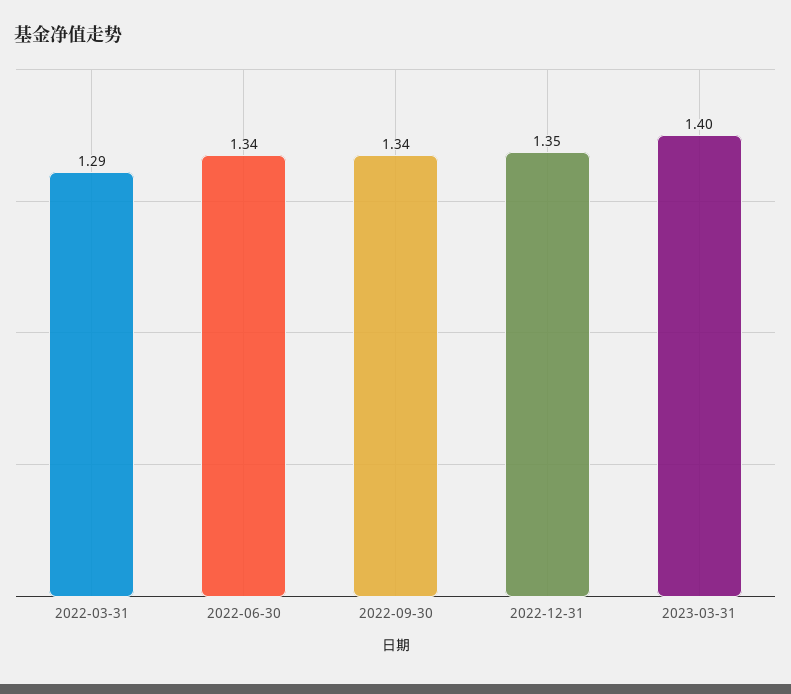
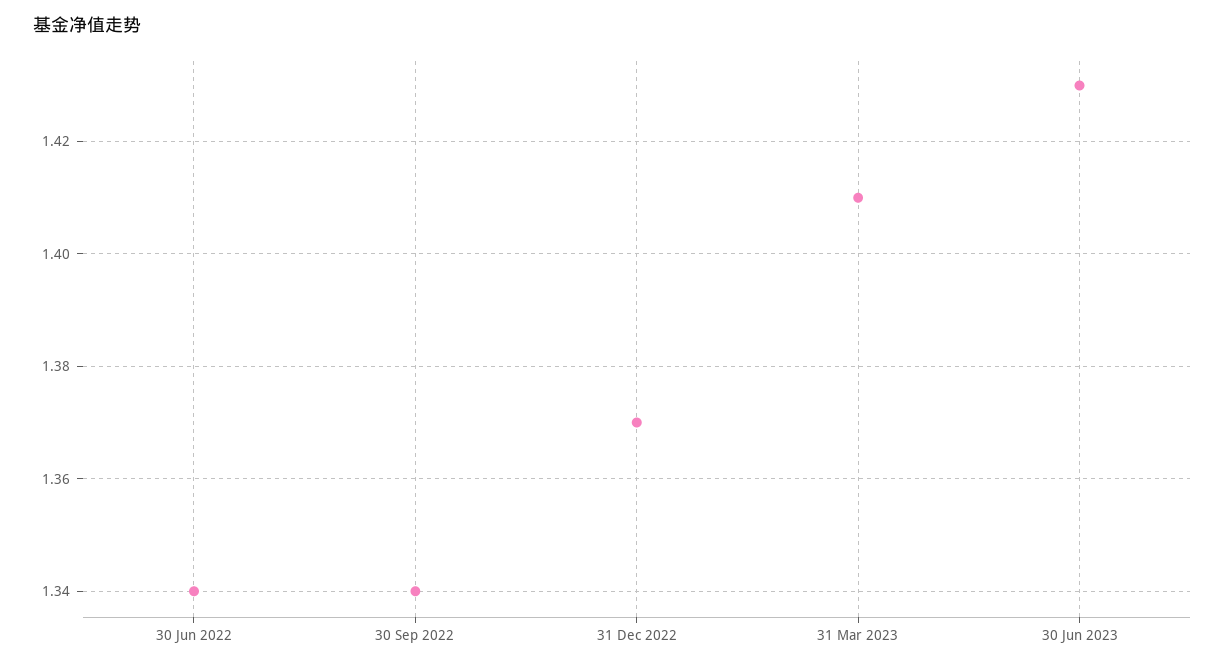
2022-03-31: 1.29 -> none
2022-12-31: 1.35 -> 1.37
2023-03-31: 1.4 -> 1.41
30 Jun 2023: none -> 1.43

